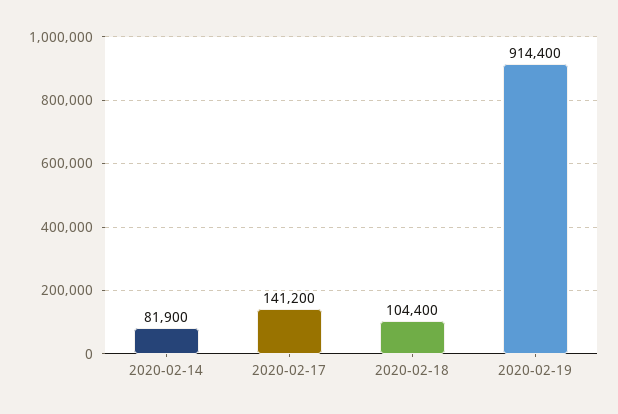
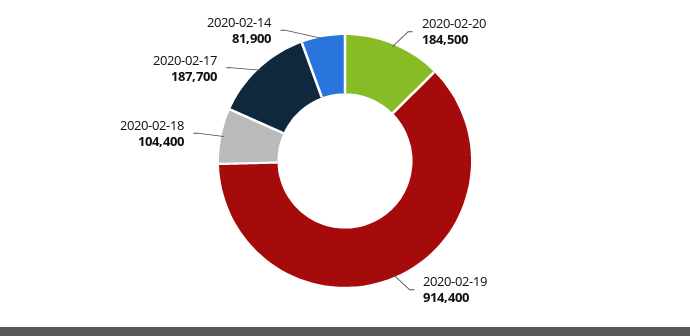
2020-02-17: 141200 -> 187700
2020-02-20: none -> 184500

